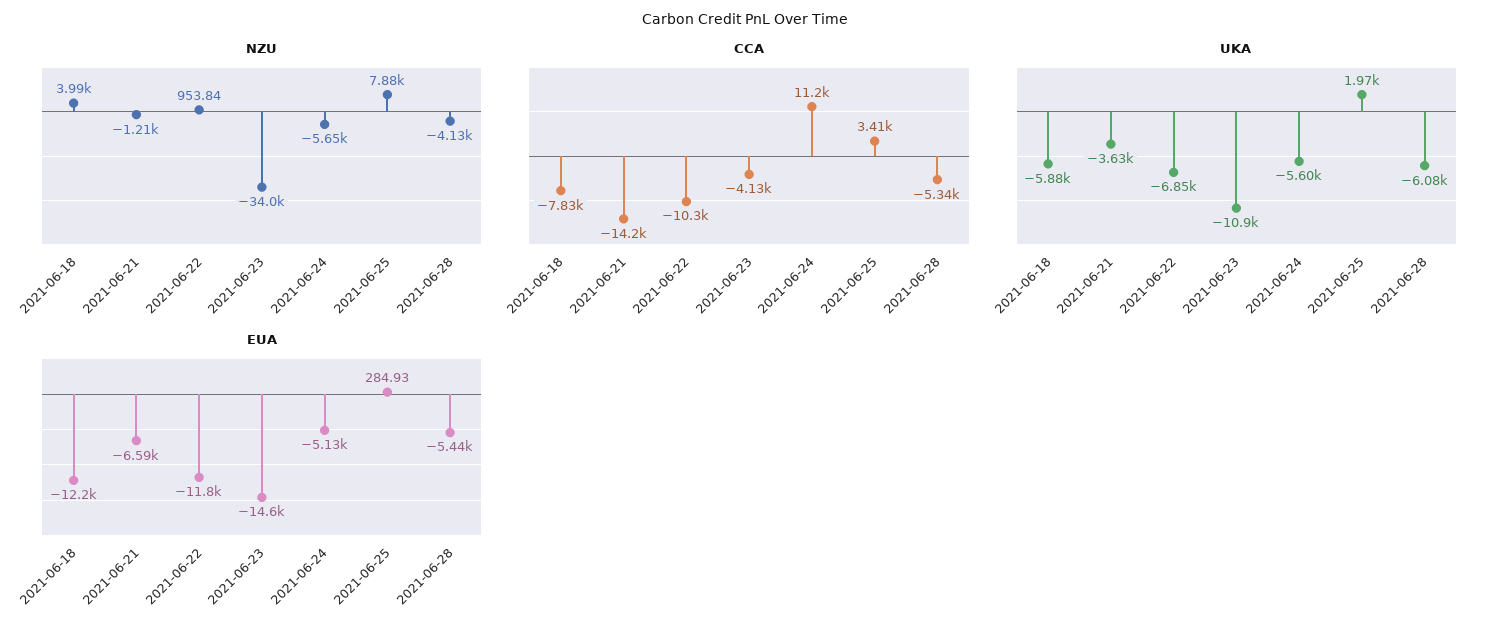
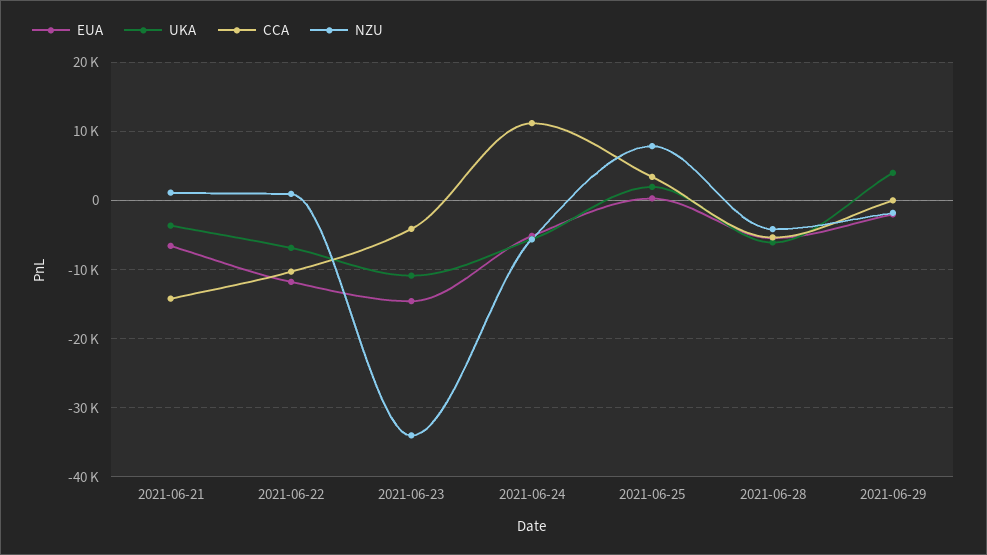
NZU, 2021-06-18: 3990 -> none
NZU, 2021-06-21: -1210 -> 1000
CCA, 2021-06-18: -7830 -> none
UKA, 2021-06-18: -5880 -> none
EUA, 2021-06-18: -12200 -> none
EUA, 2021-06-29: none -> -2000
UKA, 2021-06-29: none -> 4000
CCA, 2021-06-29: none -> 0
NZU, 2021-06-29: none -> -2000

